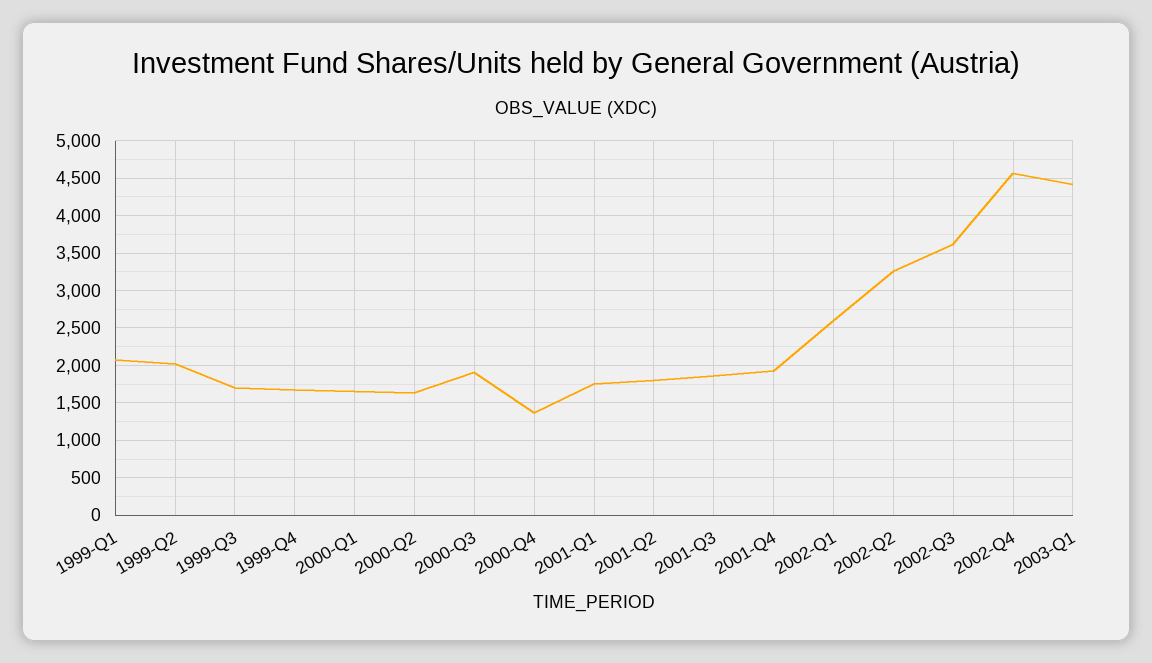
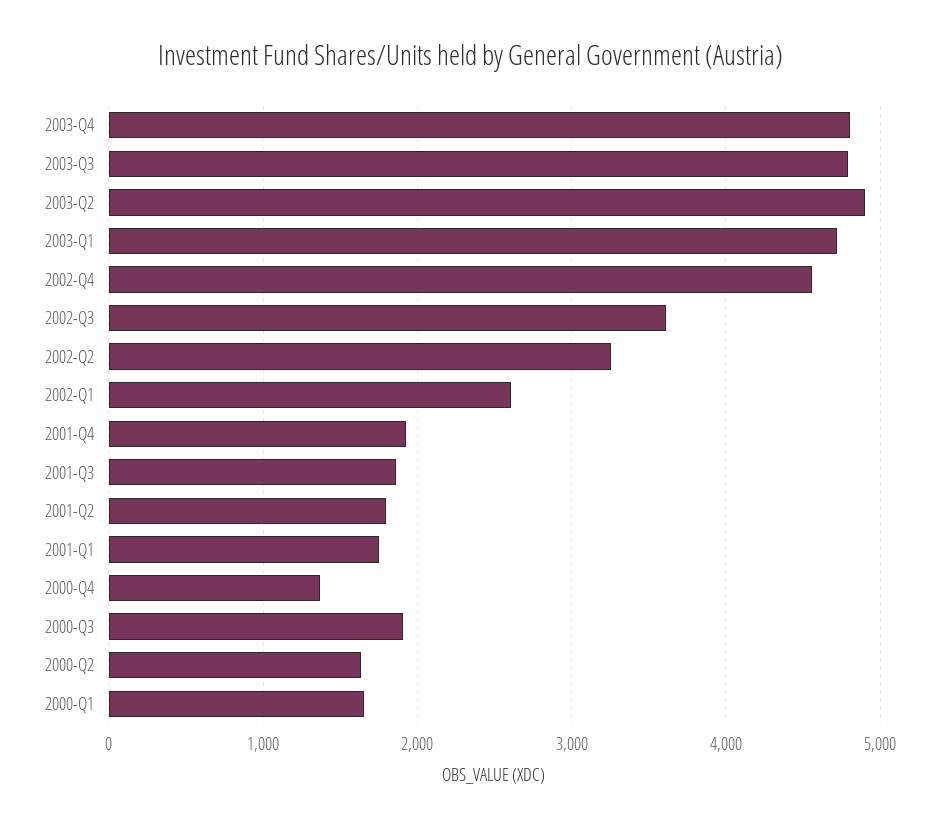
1999-Q1: 2100 -> none
1999-Q2: 2000 -> none
1999-Q3: 1700 -> none
1999-Q4: 1700 -> none
2003-Q1: 4400 -> 4700
2003-Q4: none -> 4800
2003-Q3: none -> 4800
2003-Q2: none -> 4900

